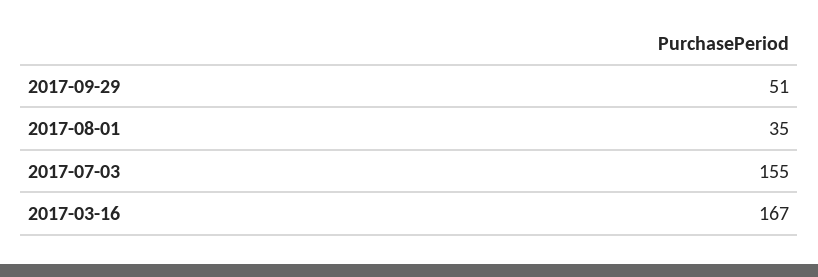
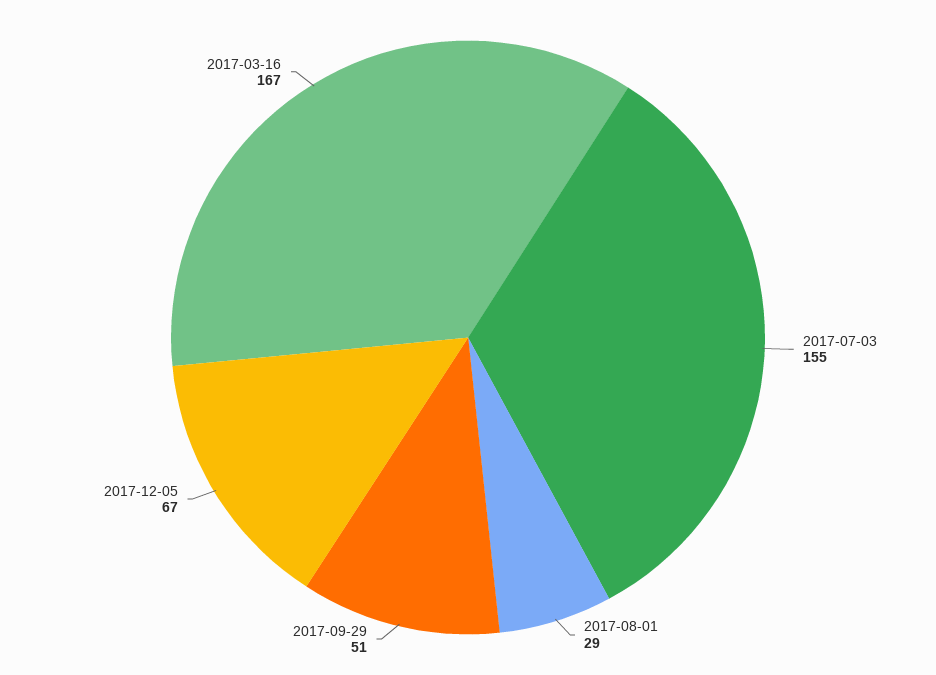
2017-08-01: 35 -> 29
2017-12-05: none -> 67

